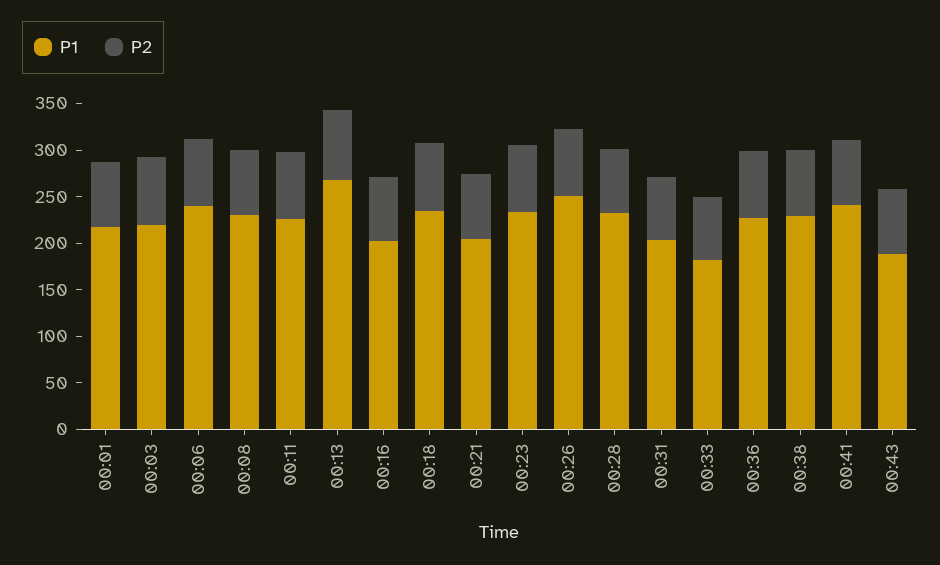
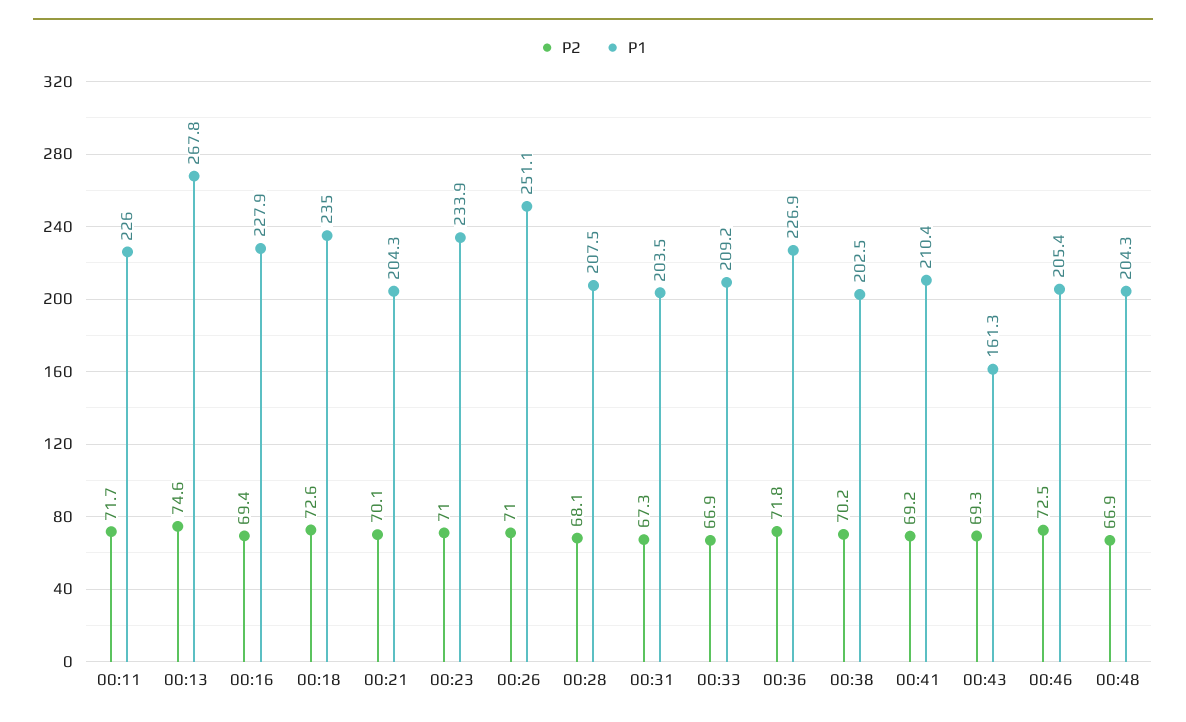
P1, 00:01: 220 -> none
P2, 00:01: 70 -> none
P1, 00:03: 220 -> none
P2, 00:03: 70 -> none
P1, 00:06: 240 -> none
P2, 00:06: 70 -> none
P1, 00:08: 230 -> none
P2, 00:08: 70 -> none
P1, 00:16: 200 -> 227.9
P1, 00:28: 230 -> 207.5
P1, 00:33: 180 -> 209.2
P1, 00:38: 230 -> 202.5
P1, 00:41: 240 -> 210.4
P1, 00:43: 190 -> 161.3
P2, 00:46: none -> 72.5
P1, 00:46: none -> 205.4
P2, 00:48: none -> 66.9
P1, 00:48: none -> 204.3

